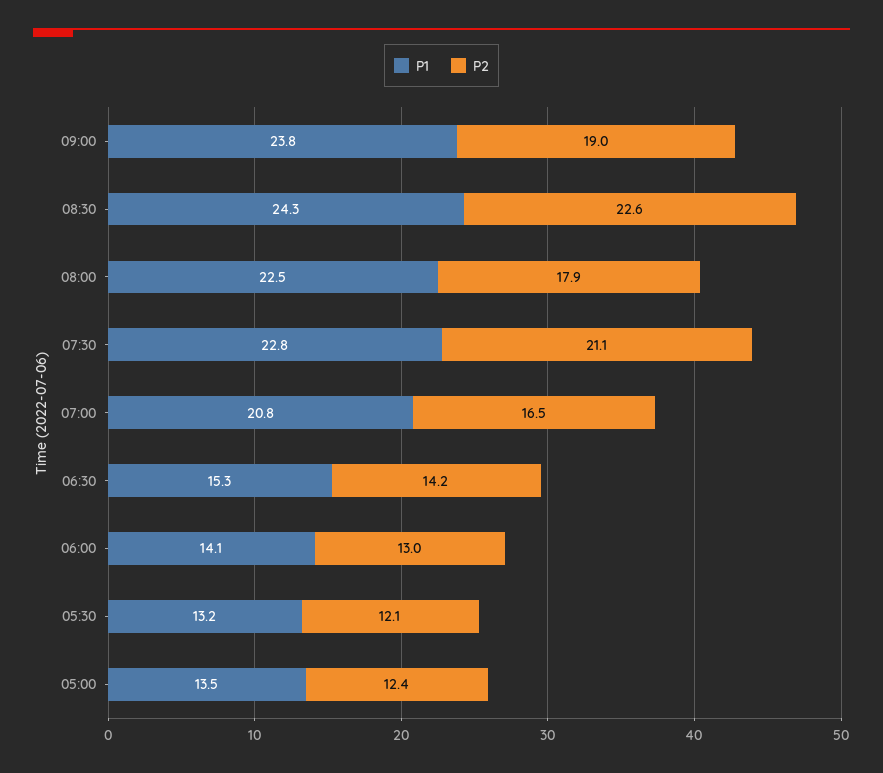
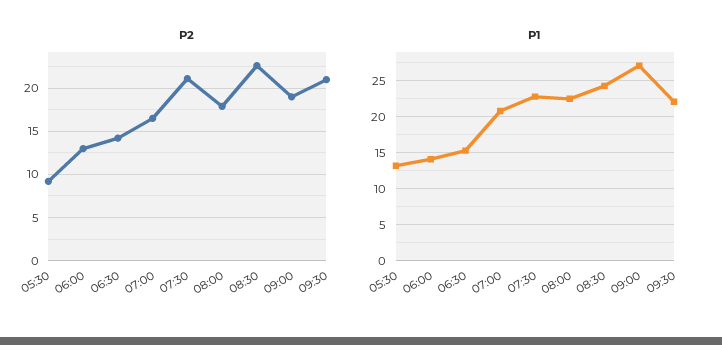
P1, 09:00: 23.8 -> 27
P2, 05:30: 12.1 -> 9
P1, 05:00: 13.5 -> none
P2, 05:00: 12.4 -> none
P2, 09:30: none -> 21
P1, 09:30: none -> 22

